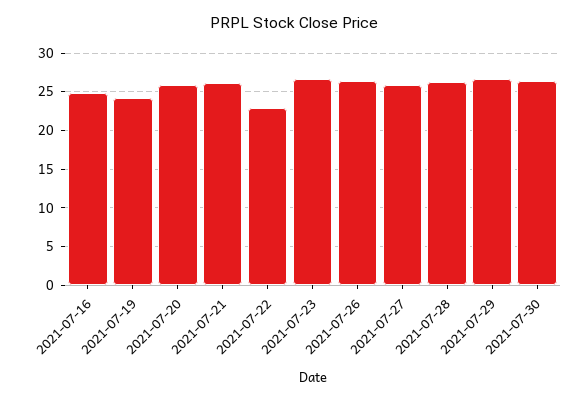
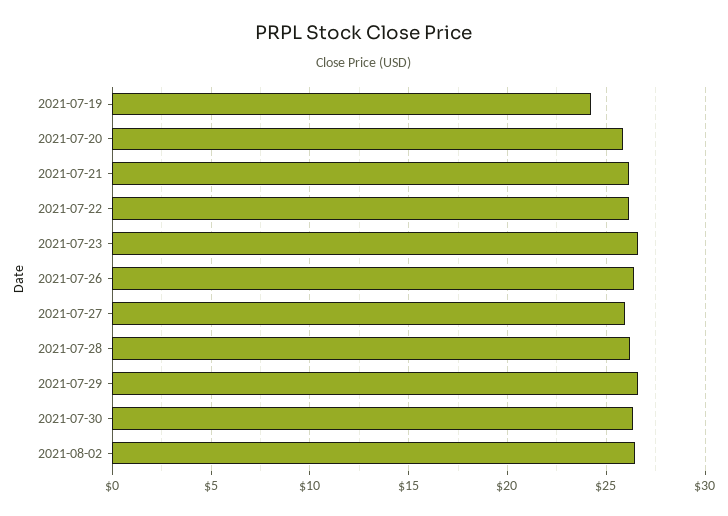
2021-07-16: 25 -> none
2021-07-22: 23 -> 26
2021-08-02: none -> 26.5

